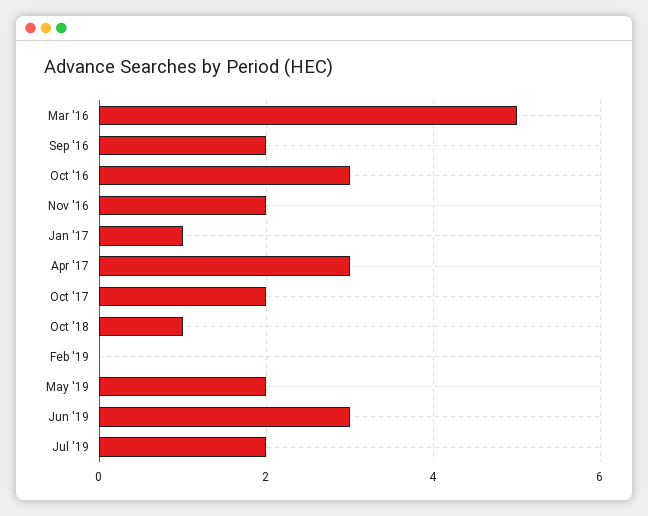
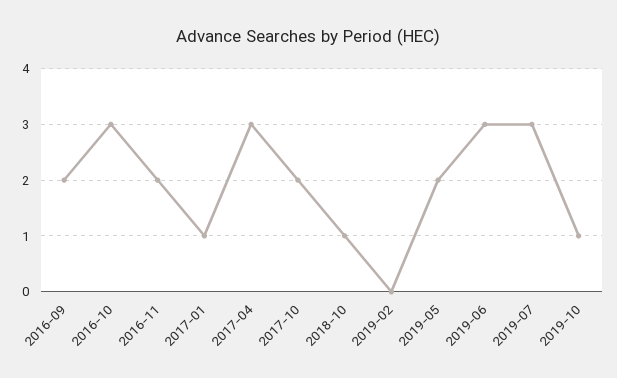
Mar '16: 5 -> none
Jul '19: 2 -> 3
2019-10: none -> 1

